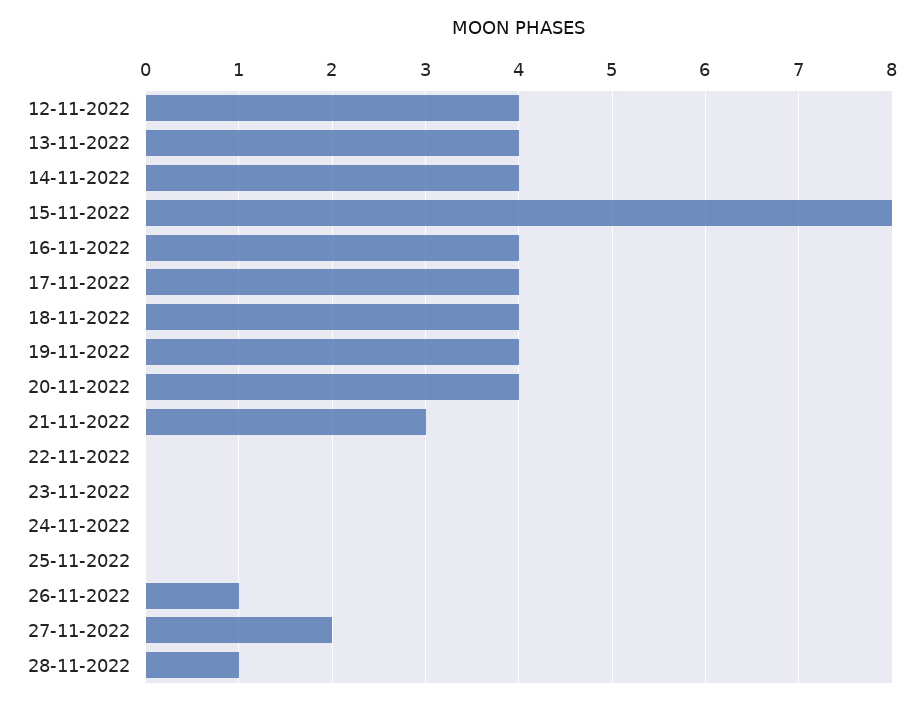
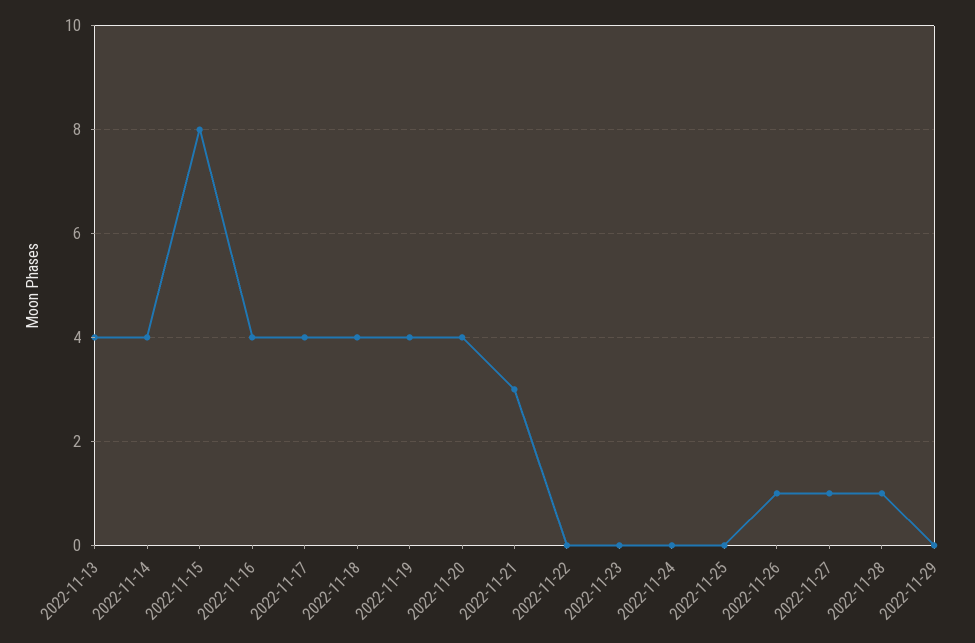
12-11-2022: 4 -> none
27-11-2022: 2 -> 1
2022-11-29: none -> 0

